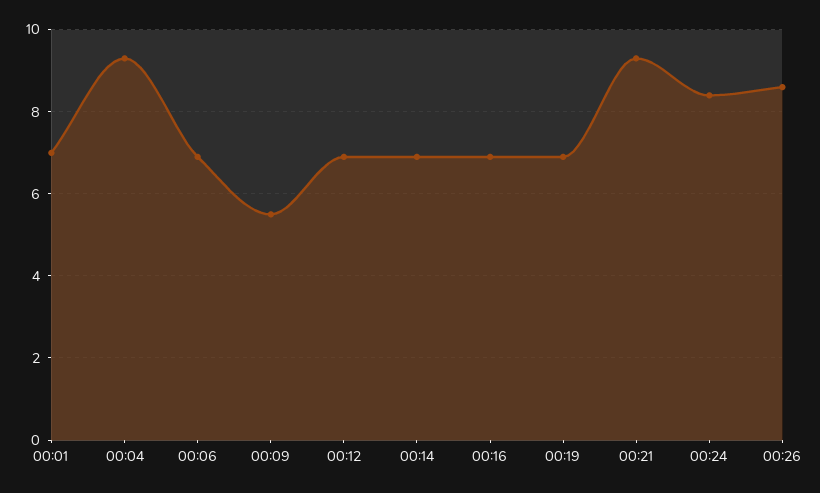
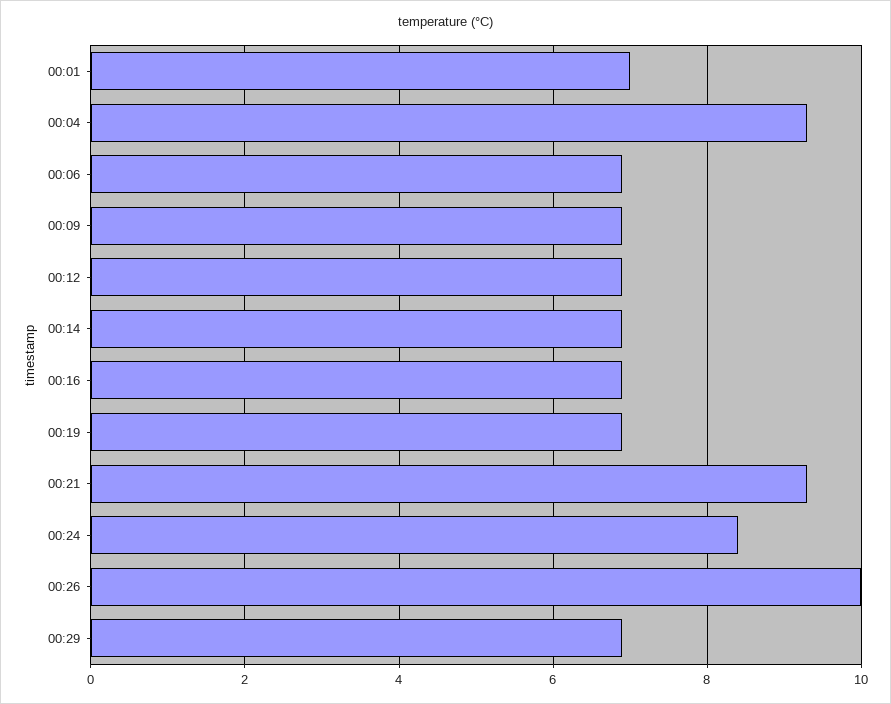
00:09: 5.5 -> 7
00:26: 8.5 -> 10
00:29: none -> 7

